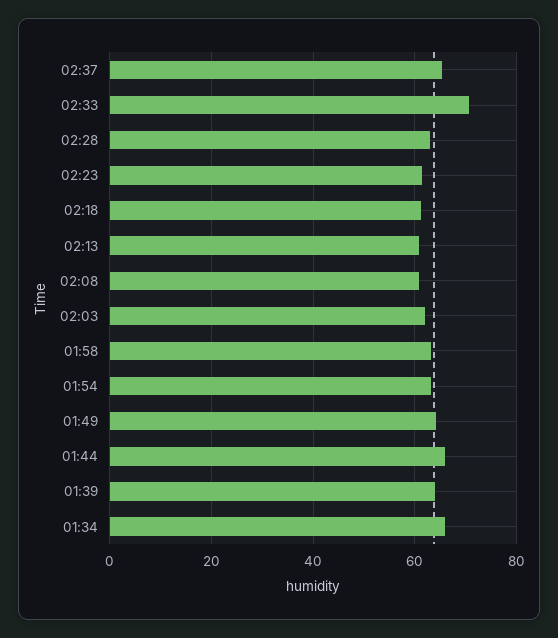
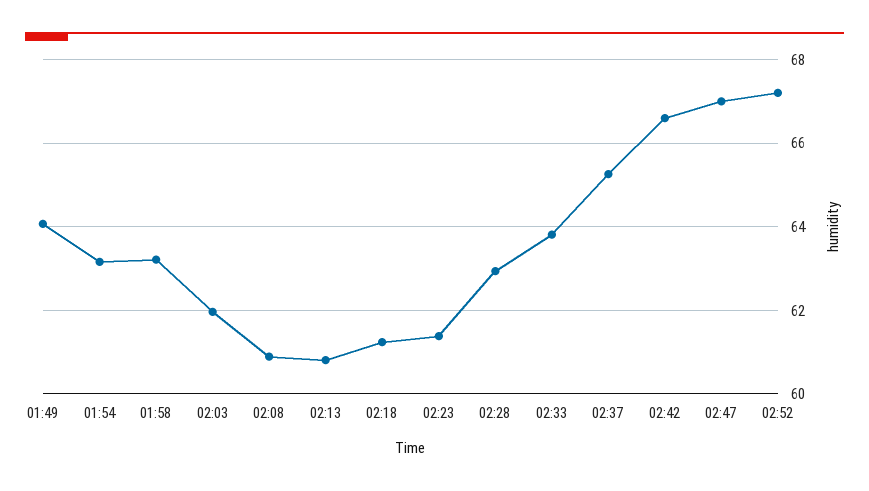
02:33: 70 -> 63.8
01:44: 66 -> none
01:39: 64 -> none
01:34: 66 -> none
02:42: none -> 66.6
02:47: none -> 67
02:52: none -> 67.2

